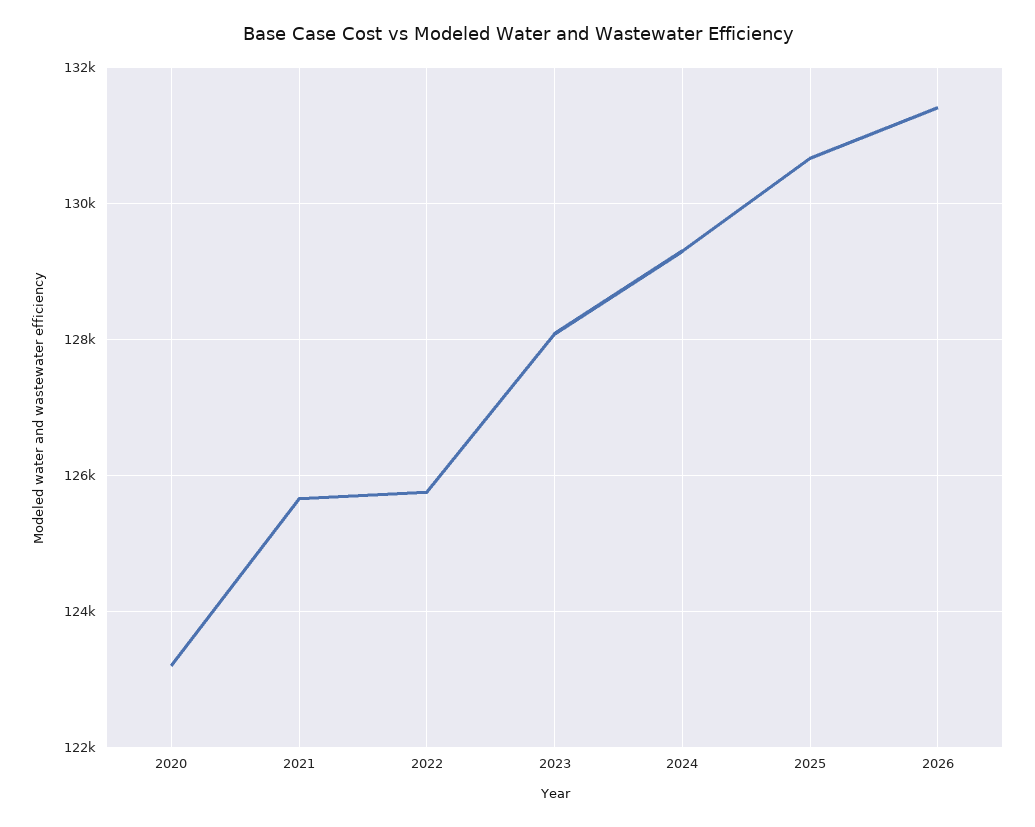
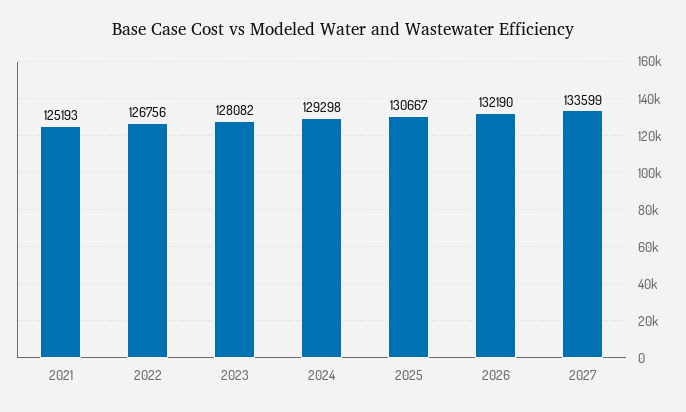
2020: 123200 -> none
2021: 125600 -> 125193
2022: 125800 -> 126756
2026: 131400 -> 132190
2027: none -> 133599

